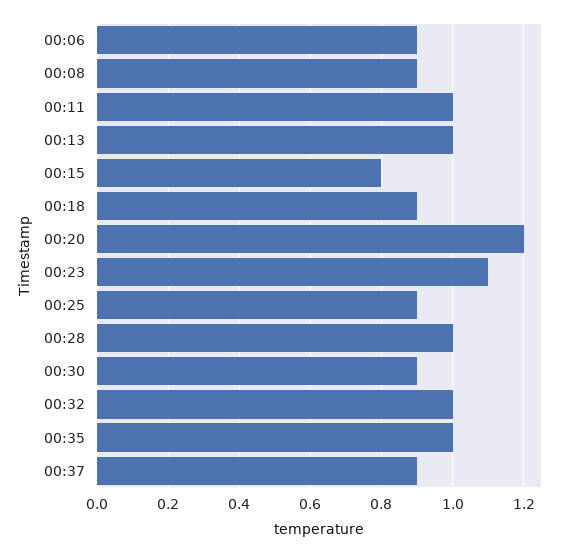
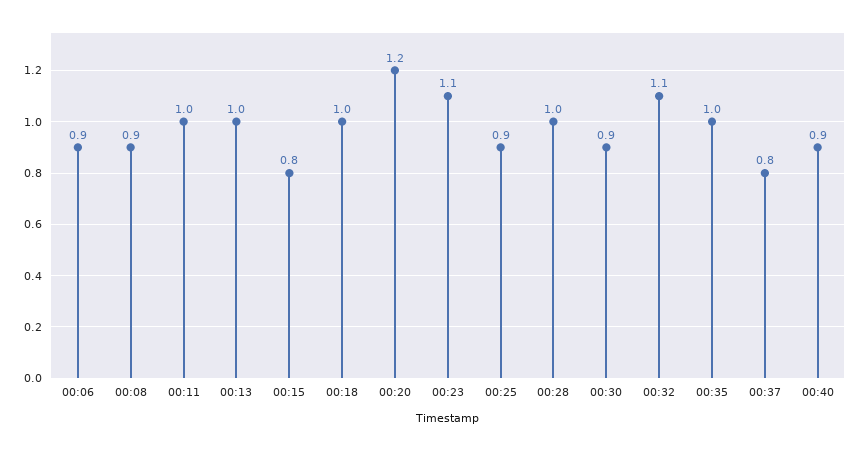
00:18: 0.9 -> 1
00:32: 1 -> 1.1
00:37: 0.9 -> 0.8
00:40: none -> 0.9

